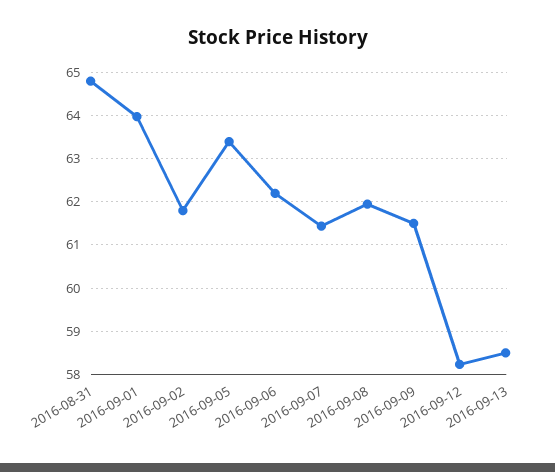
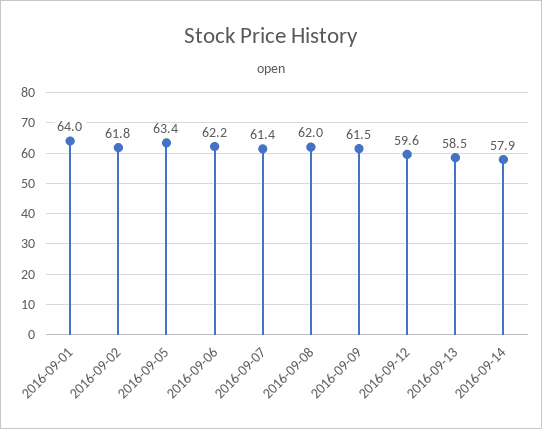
2016-08-31: 64.8 -> none
2016-09-12: 58.2 -> 59.6
2016-09-14: none -> 57.9

